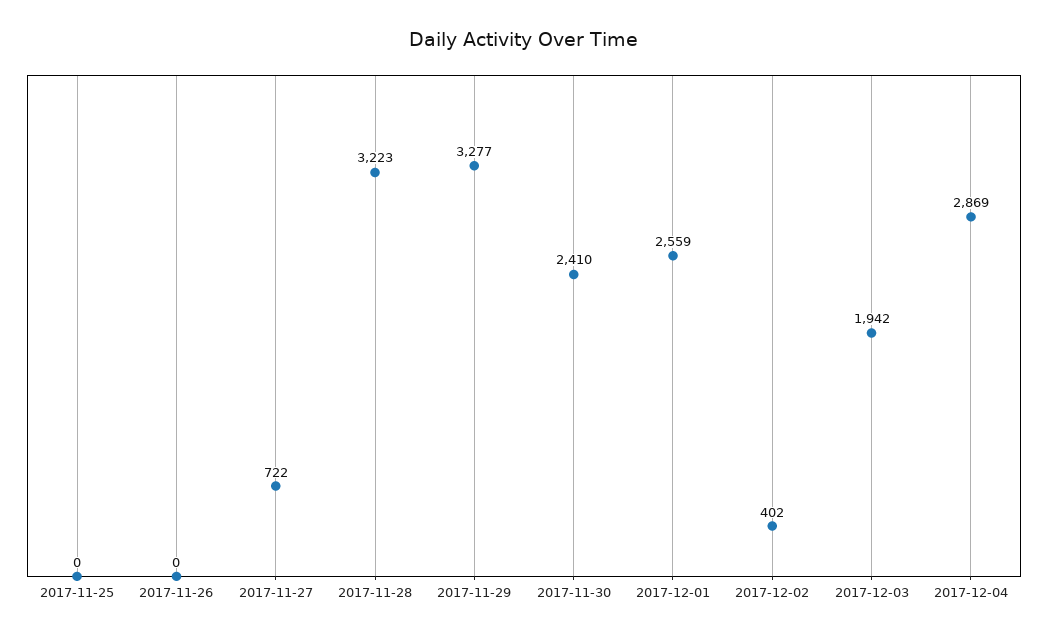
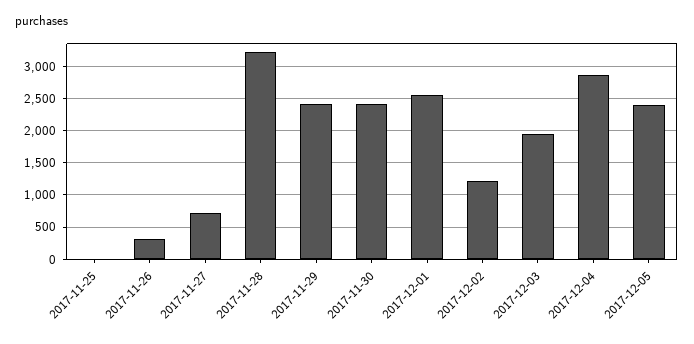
2017-11-26: 0 -> 300
2017-11-29: 3277 -> 2400
2017-12-02: 402 -> 1200
2017-12-05: none -> 2400

